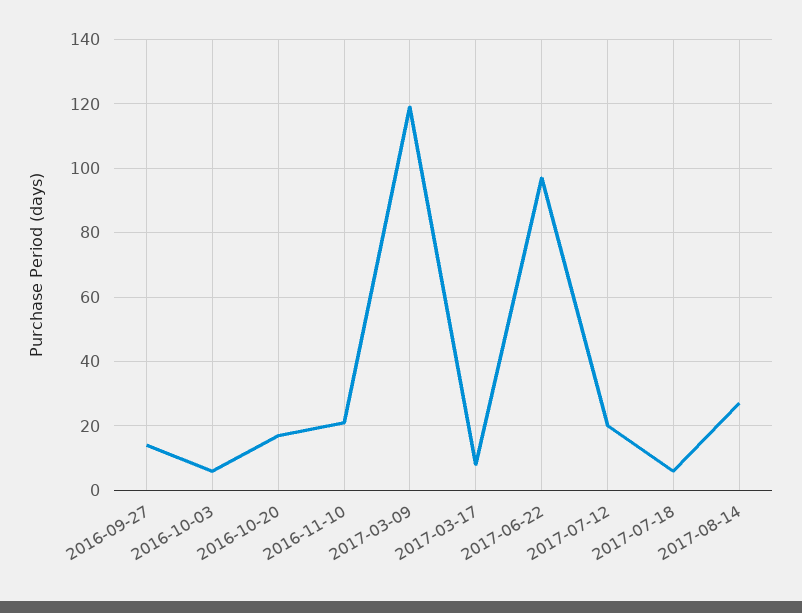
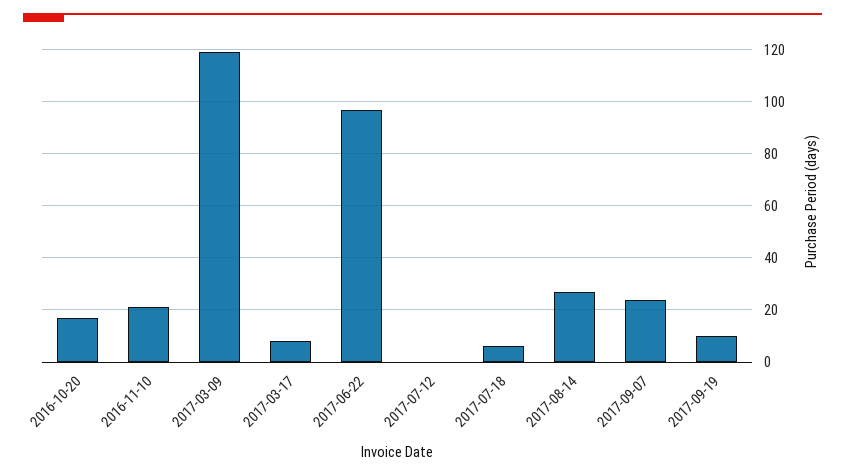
2016-09-27: 15 -> none
2016-10-03: 5 -> none
2017-07-12: 20 -> 0
2017-09-07: none -> 25
2017-09-19: none -> 10

